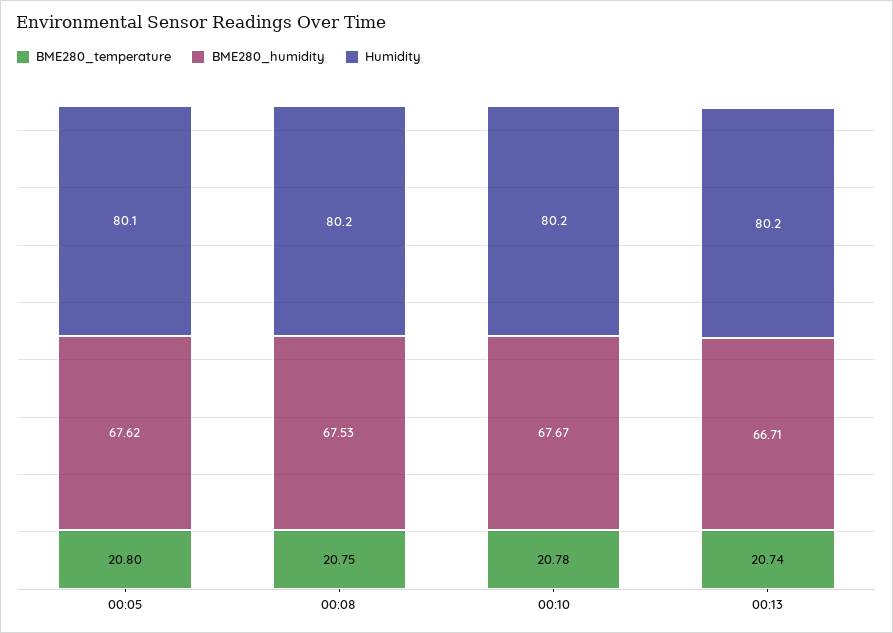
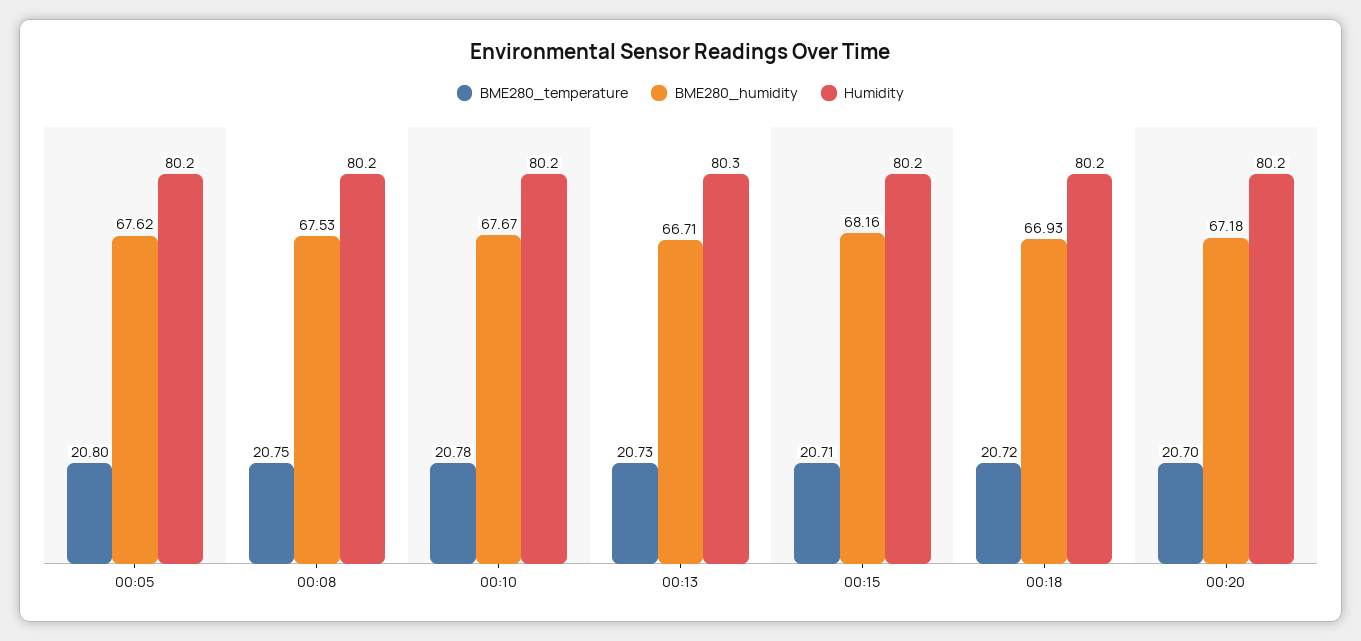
Humidity, 00:05: 80.1 -> 80.2
BME280_temperature, 00:13: 20.74 -> 20.73
Humidity, 00:13: 80.2 -> 80.3
BME280_temperature, 00:15: none -> 20.71
BME280_humidity, 00:15: none -> 68.16
Humidity, 00:15: none -> 80.2
BME280_temperature, 00:18: none -> 20.72
BME280_humidity, 00:18: none -> 66.93
Humidity, 00:18: none -> 80.2
BME280_temperature, 00:20: none -> 20.7
BME280_humidity, 00:20: none -> 67.18
Humidity, 00:20: none -> 80.2

